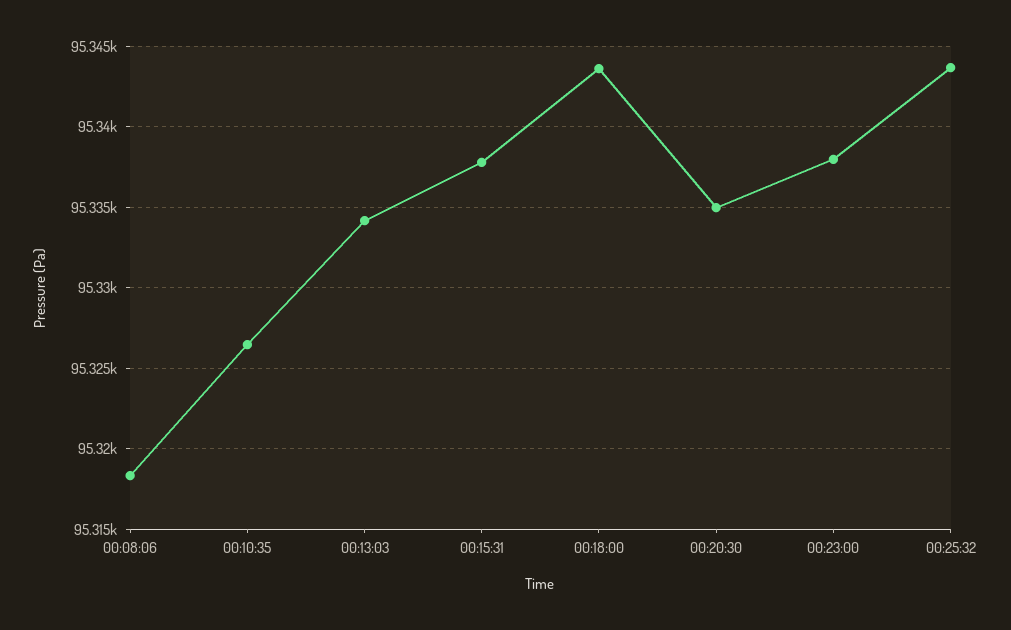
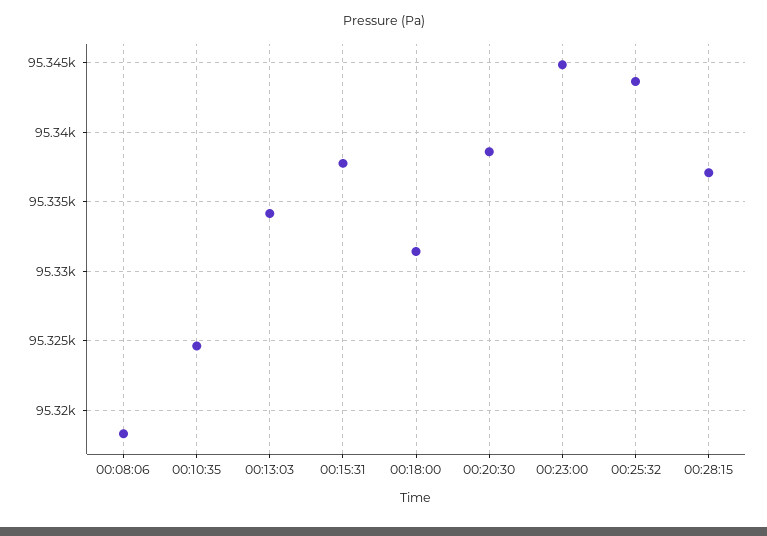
00:10:35: 95326.5 -> 95324.5
00:18:00: 95343.5 -> 95331.5
00:20:30: 95335 -> 95338.5
00:23:00: 95338 -> 95345
00:28:15: none -> 95337

